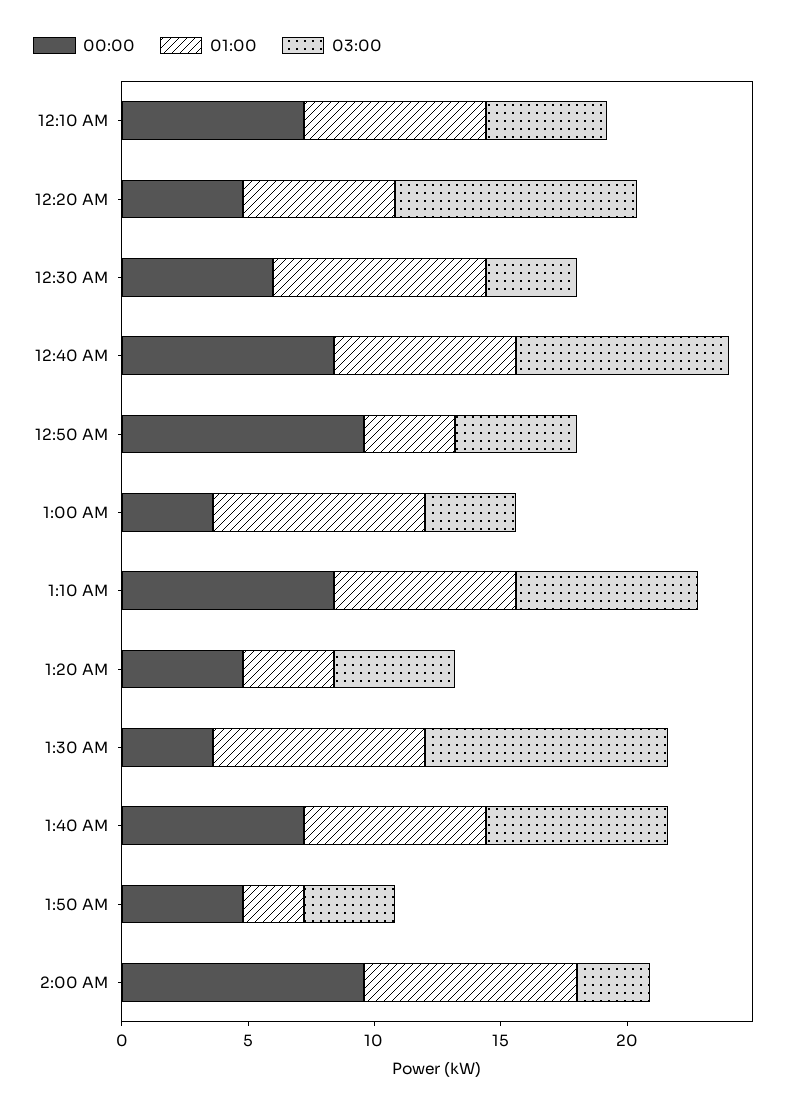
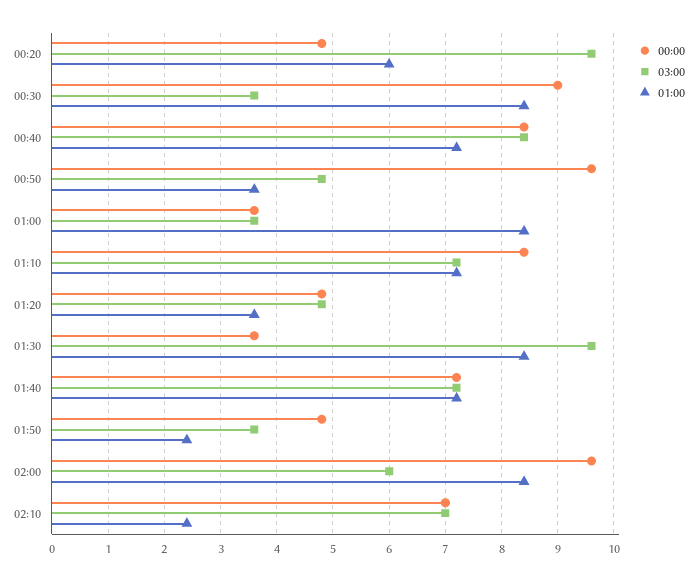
00:00, 12:10 AM: 7 -> none
01:00, 12:10 AM: 7 -> none
03:00, 12:10 AM: 5 -> none
00:00, 12:30 AM: 6 -> 9
03:00, 2:00 AM: 3 -> 6
00:00, 02:10: none -> 7
03:00, 02:10: none -> 7
01:00, 02:10: none -> 2.5

